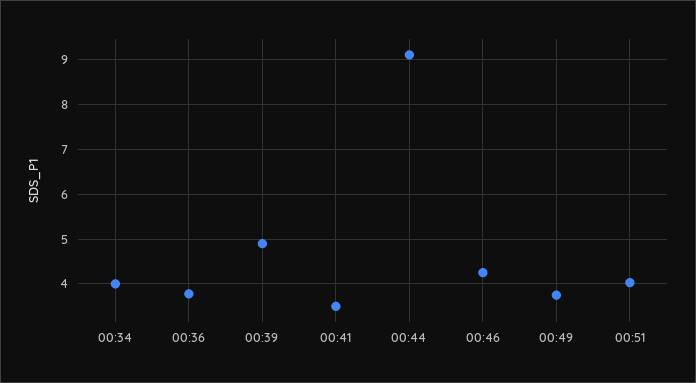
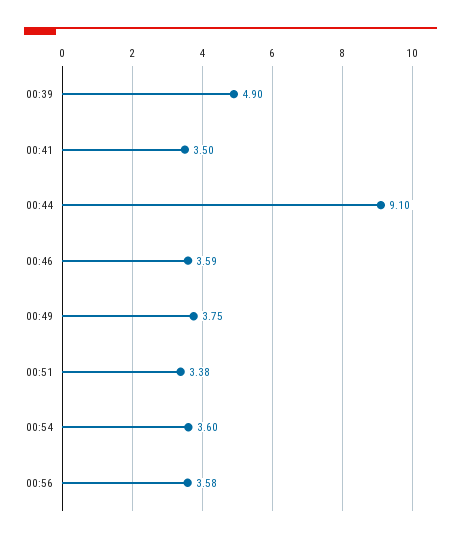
00:34: 4 -> none
00:36: 3.8 -> none
00:46: 4.2 -> 3.59
00:51: 4 -> 3.38
00:54: none -> 3.6
00:56: none -> 3.58

